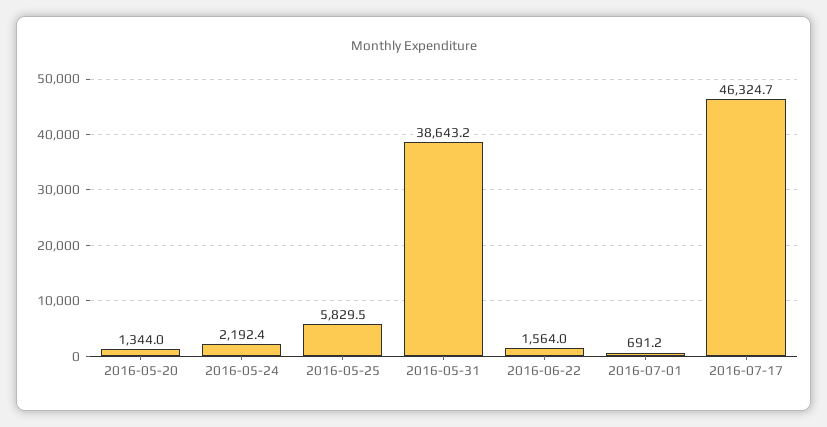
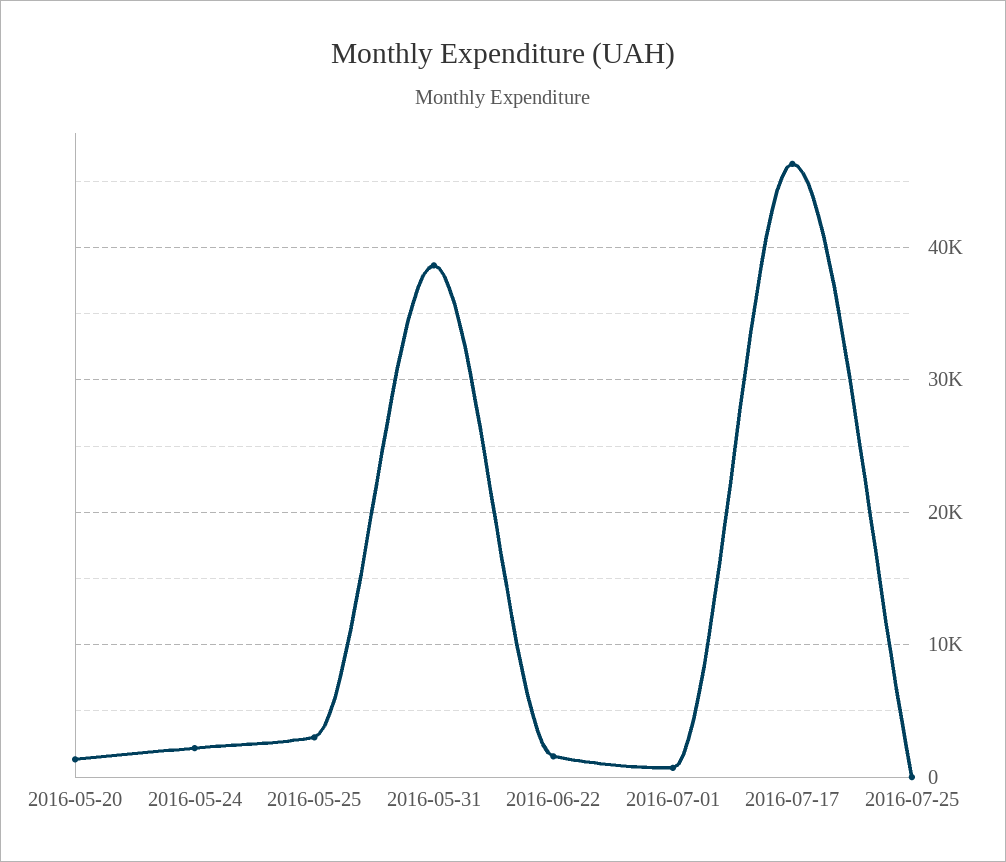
2016-05-25: 5829.5 -> 3000
2016-07-25: none -> 0

